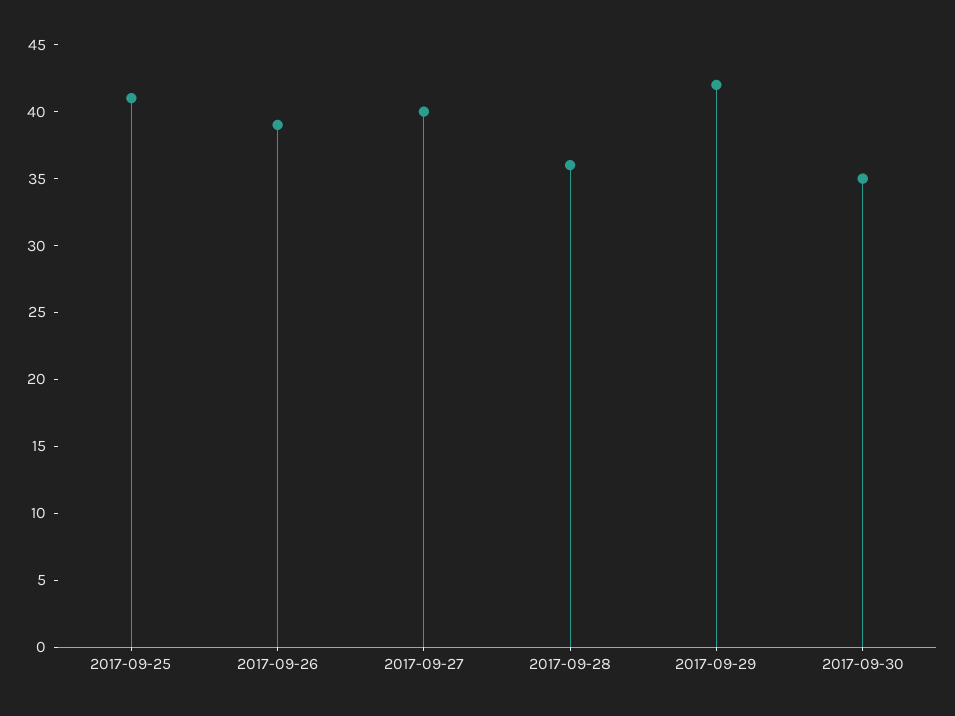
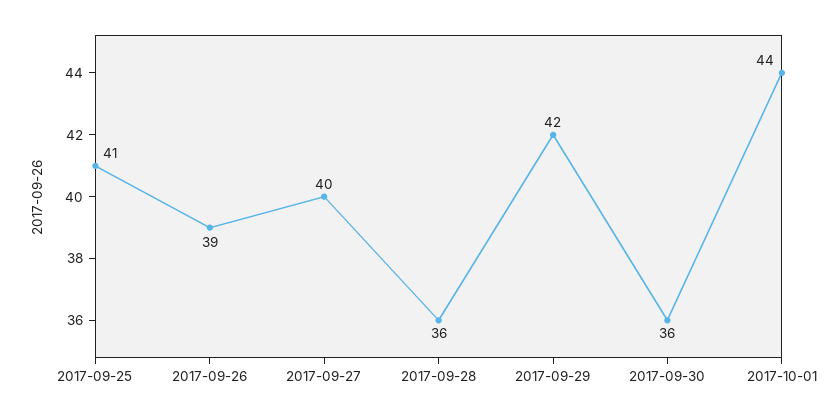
2017-09-30: 35 -> 36
2017-10-01: none -> 44

